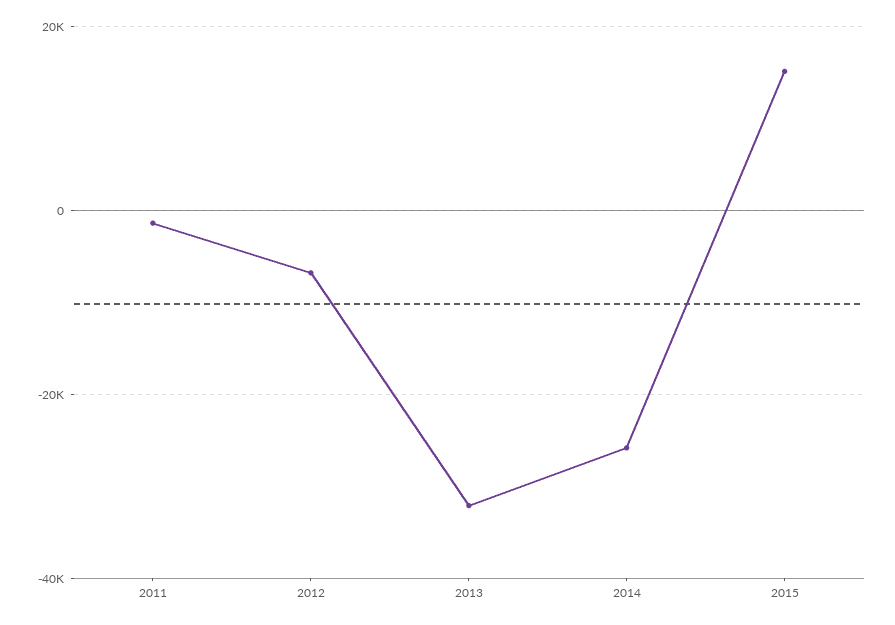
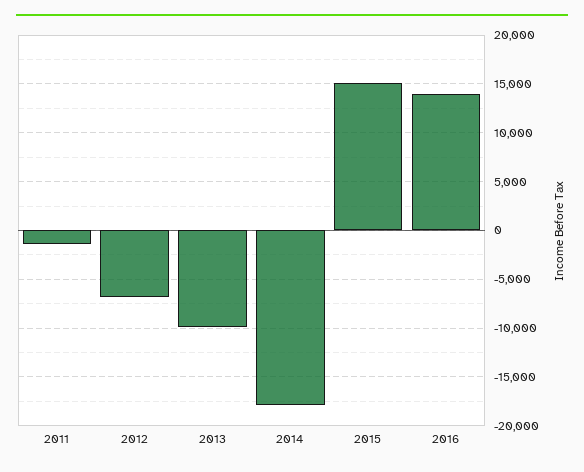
2013: -32000 -> -10000
2014: -26000 -> -18000
2016: none -> 14000

